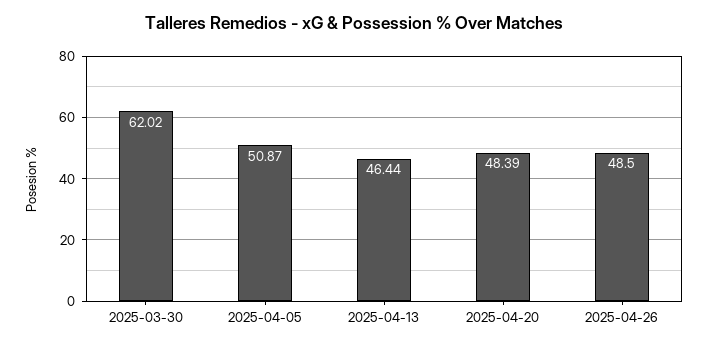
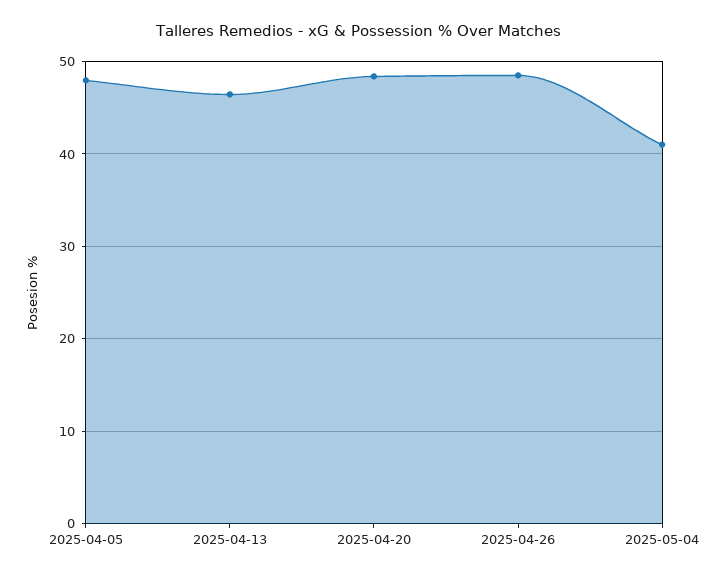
2025-03-30: 62.02 -> none
2025-04-05: 50.87 -> 48
2025-05-04: none -> 41

